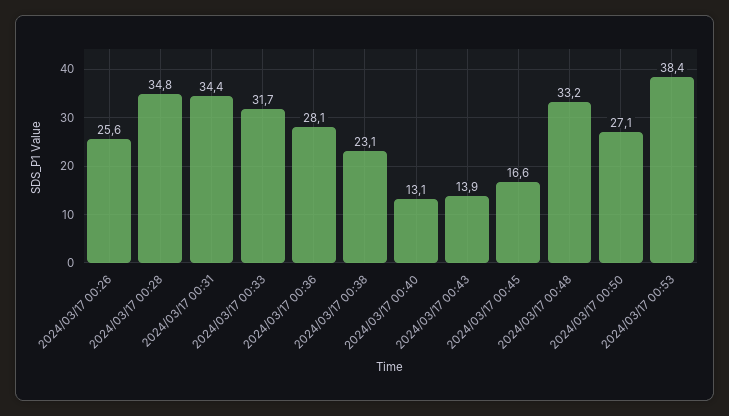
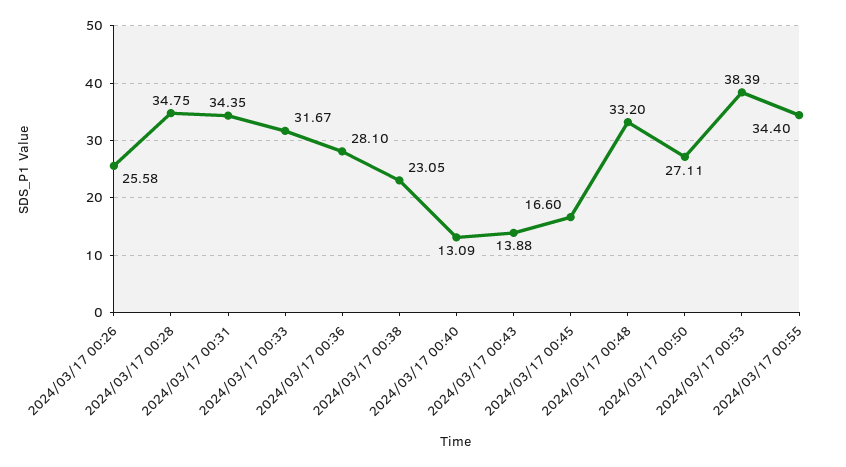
2024/03/17 00:55: none -> 34.4

